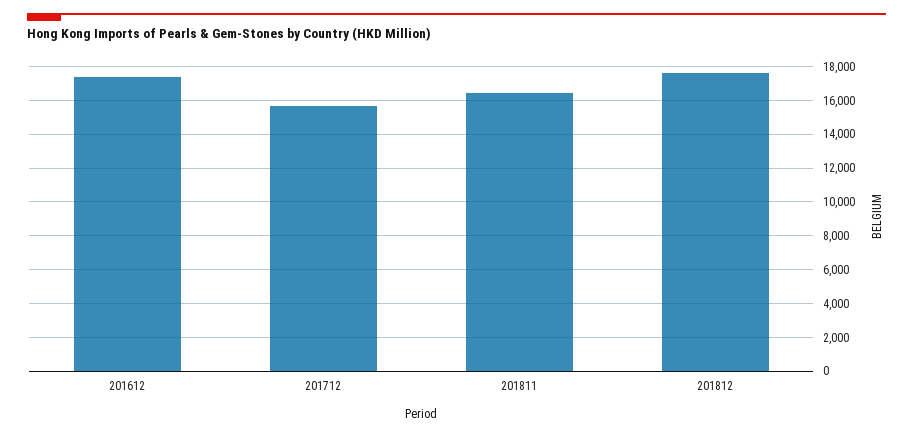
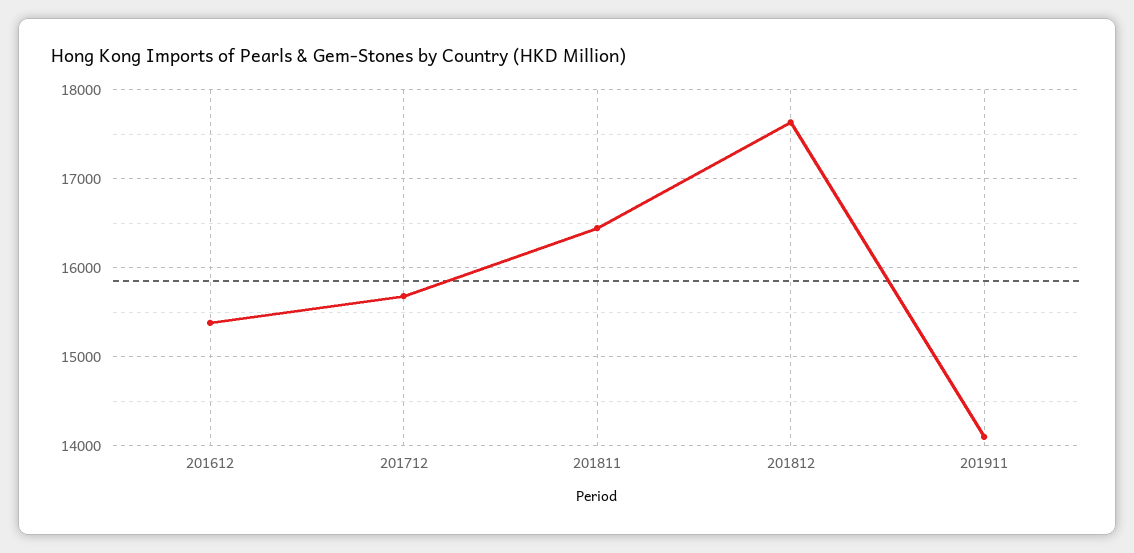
201612: 17500 -> 15400
201911: none -> 14100

